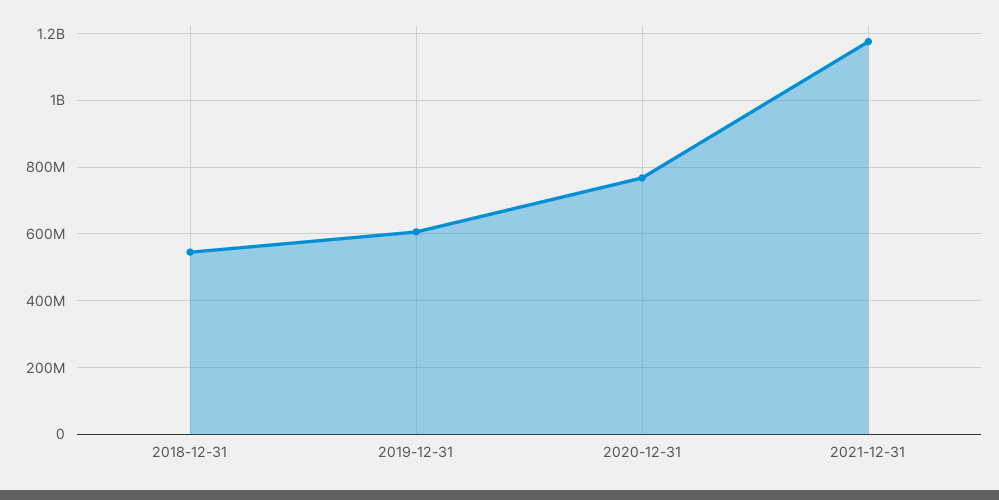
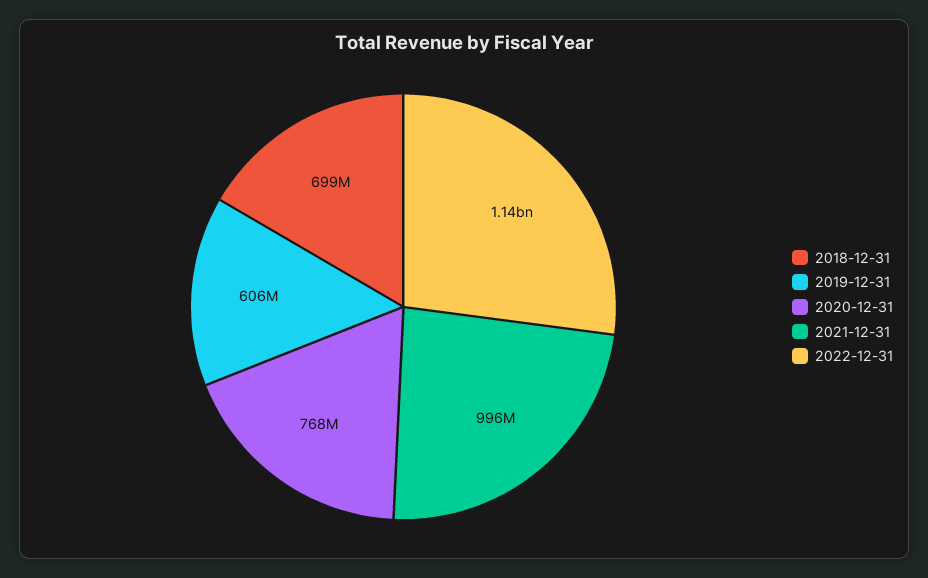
2018-12-31: 540000000 -> 699000000
2021-12-31: 1180000000 -> 996000000
2022-12-31: none -> 1140000000

